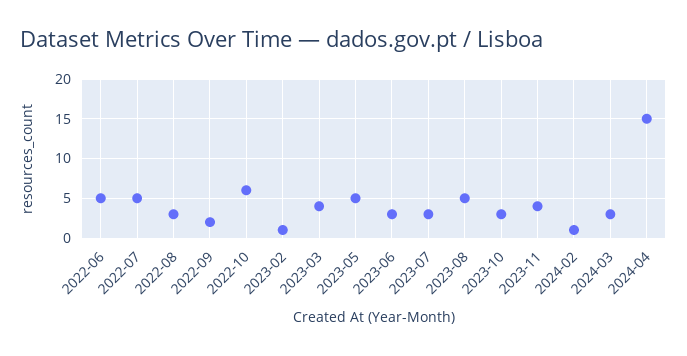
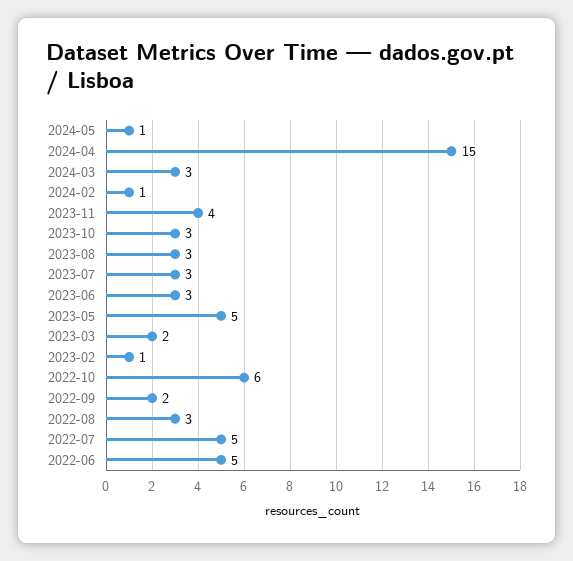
2023-03: 4 -> 2
2023-08: 5 -> 3
2024-05: none -> 1

